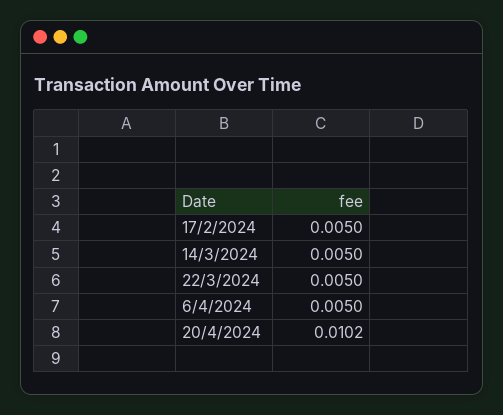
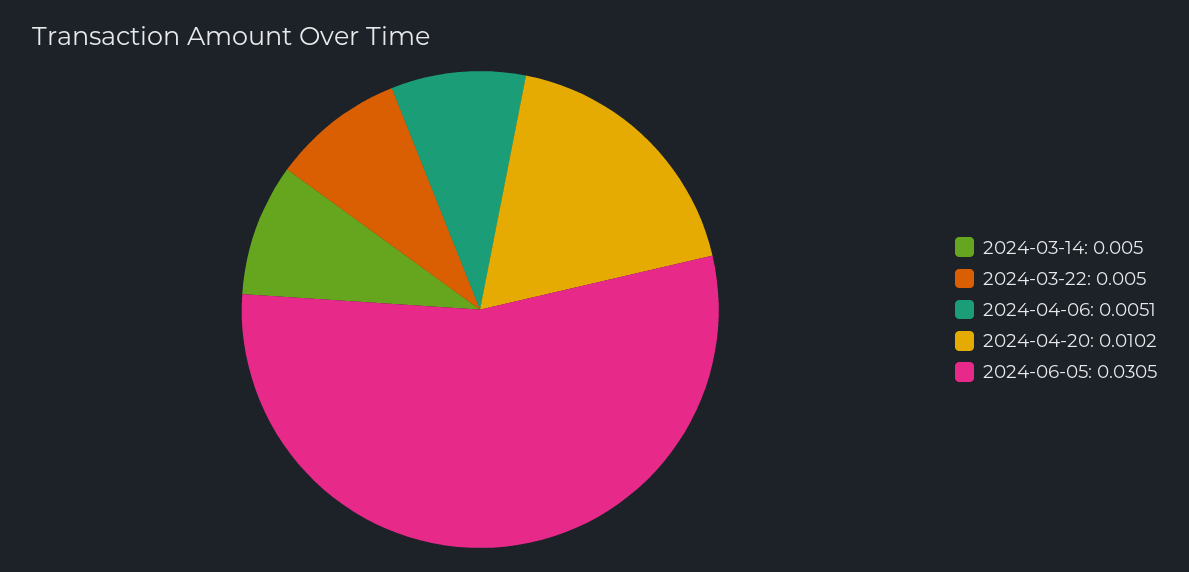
17/2/2024: 0.005 -> none
6/4/2024: 0.005 -> 0.0051
2024-06-05: none -> 0.0305

